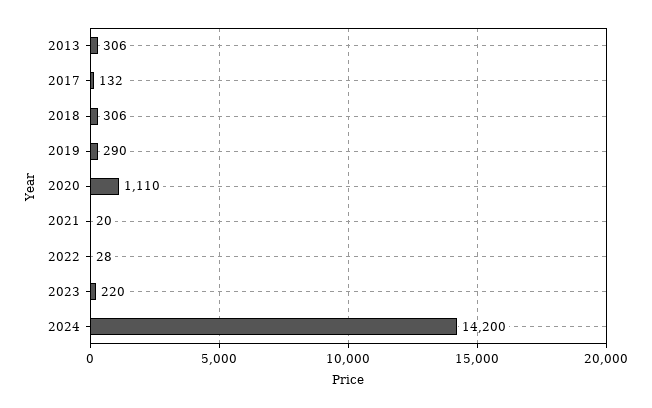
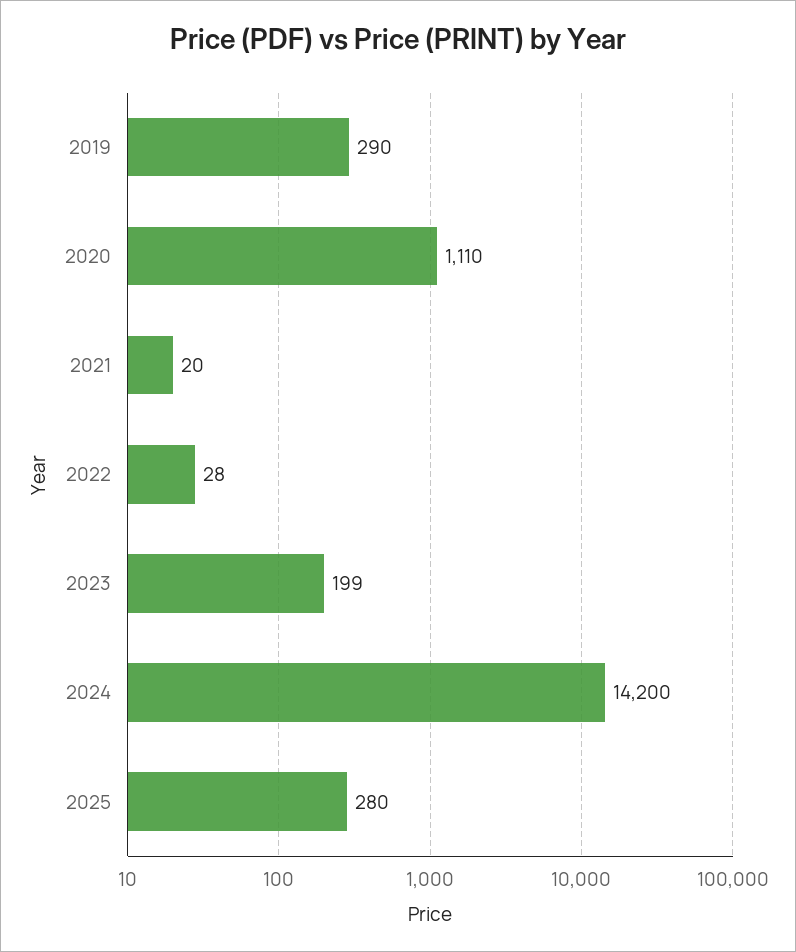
2013: 306 -> none
2017: 132 -> none
2018: 306 -> none
2023: 220 -> 199
2025: none -> 280

